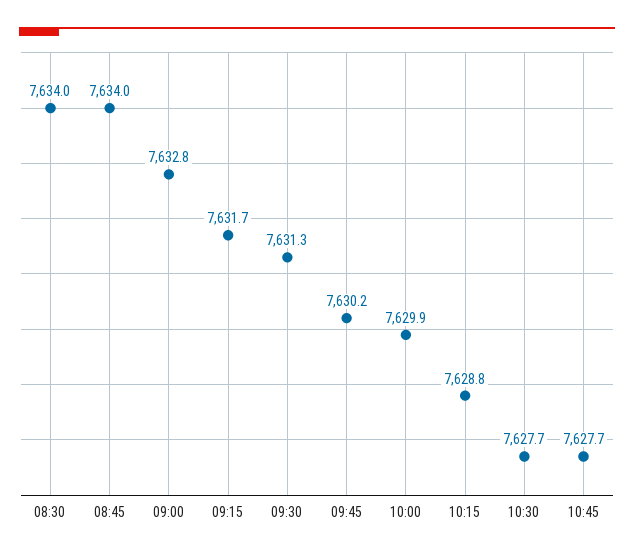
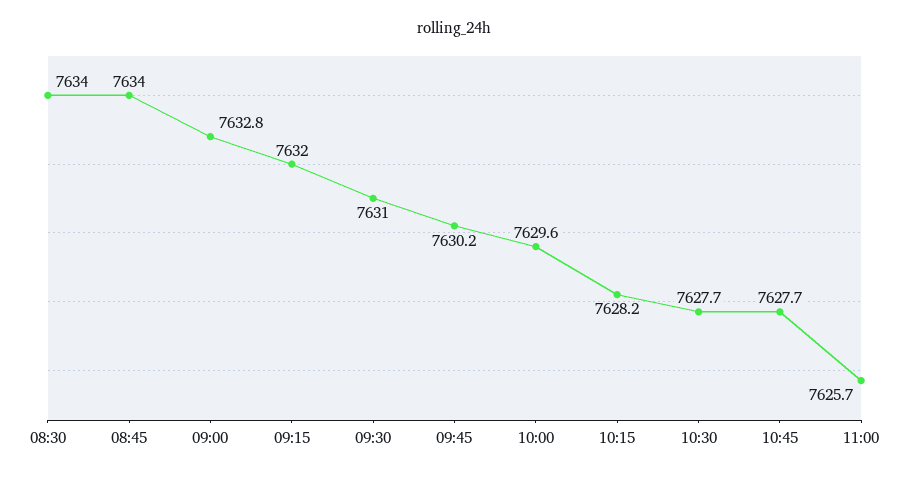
09:15: 7631.7 -> 7632
09:30: 7631.3 -> 7631
10:00: 7629.9 -> 7629.6
10:15: 7628.8 -> 7628.2
11:00: none -> 7625.7

